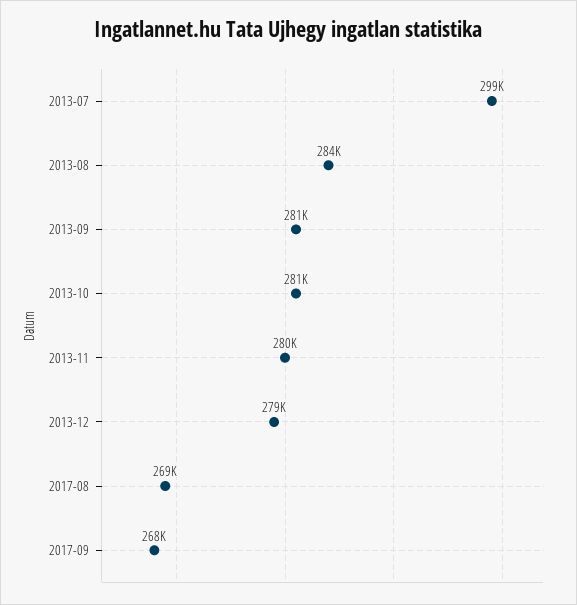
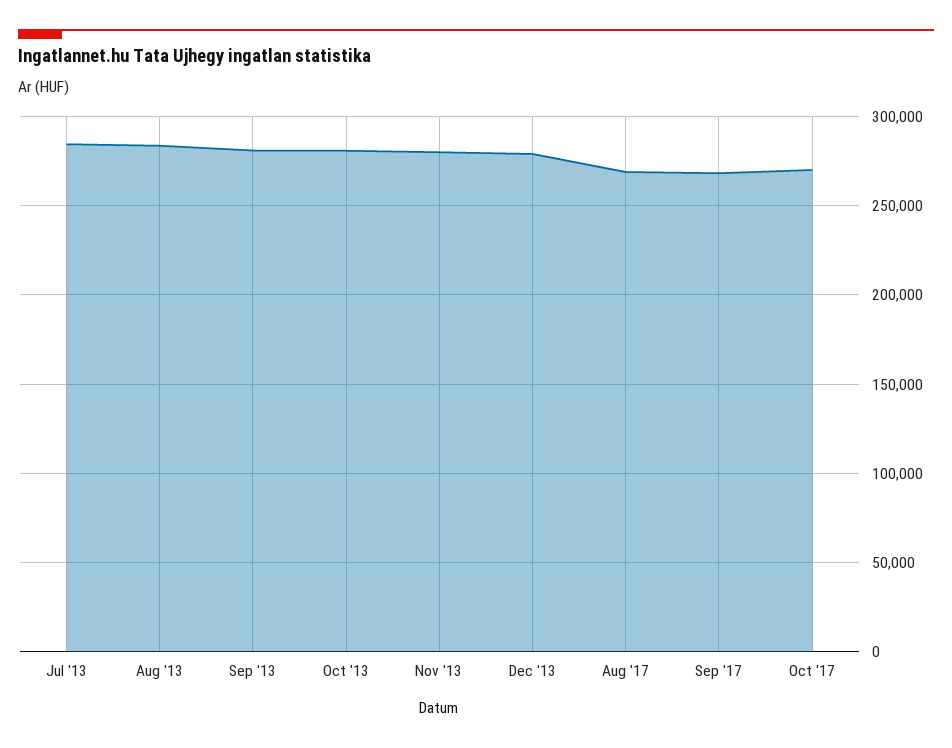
2013-07: 299000 -> 285000
Oct '17: none -> 270000

